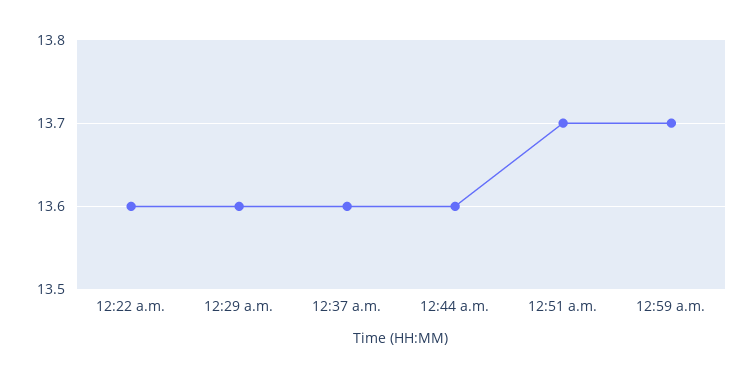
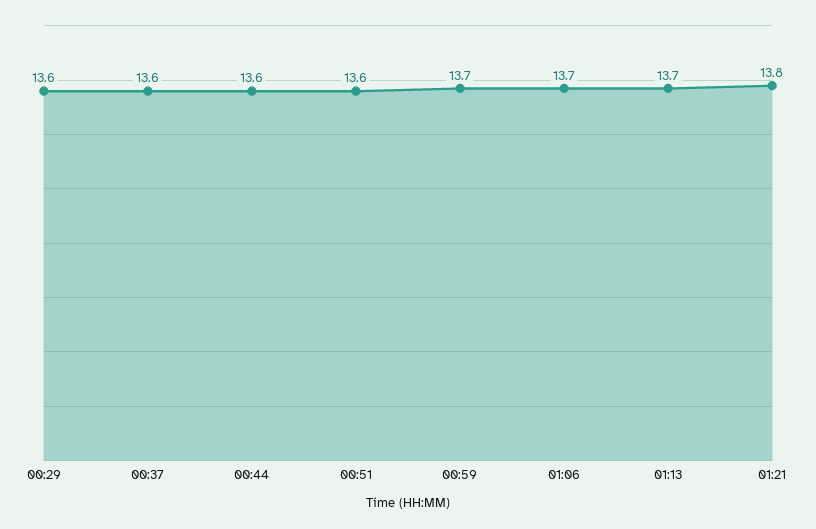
12:22 a.m.: 13.6 -> none
12:51 a.m.: 13.7 -> 13.6
01:06: none -> 13.7
01:13: none -> 13.7
01:21: none -> 13.8

